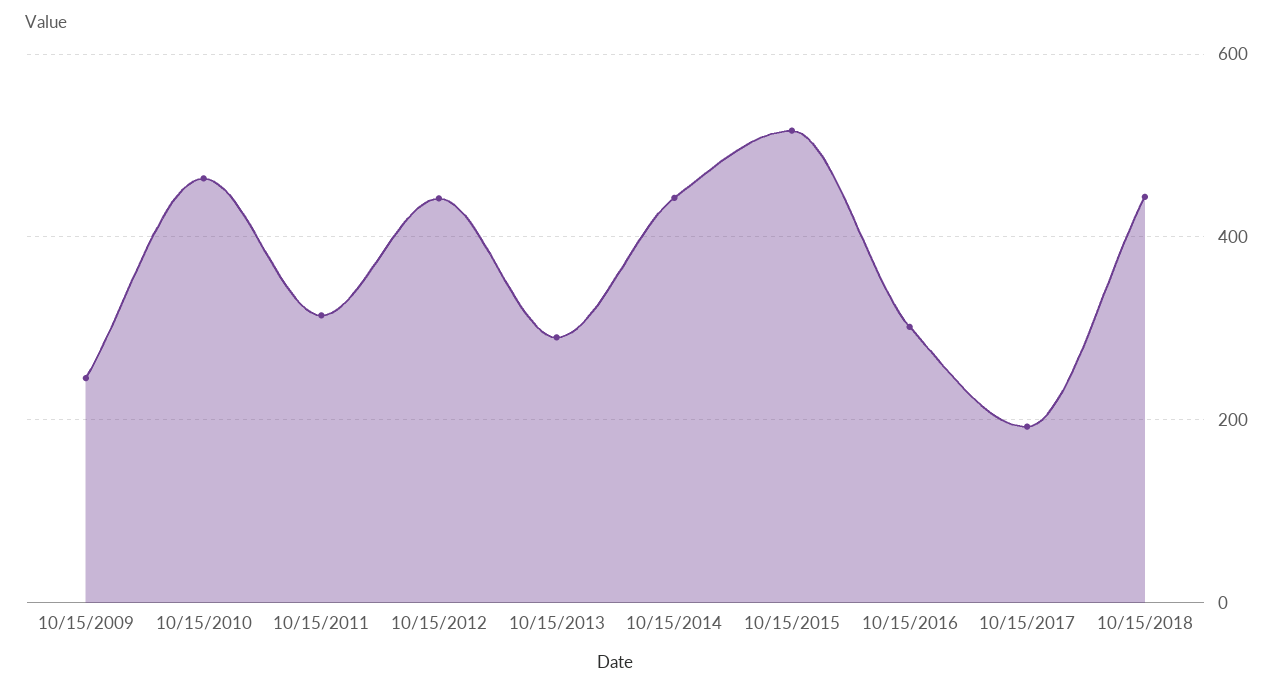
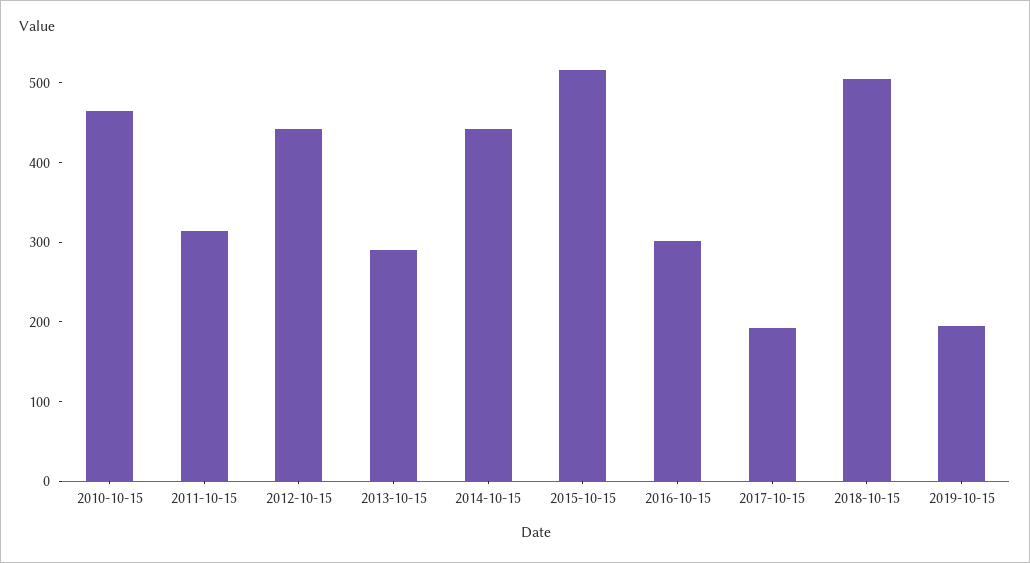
10/15/2009: 240 -> none
10/15/2018: 440 -> 500
2019-10-15: none -> 200

